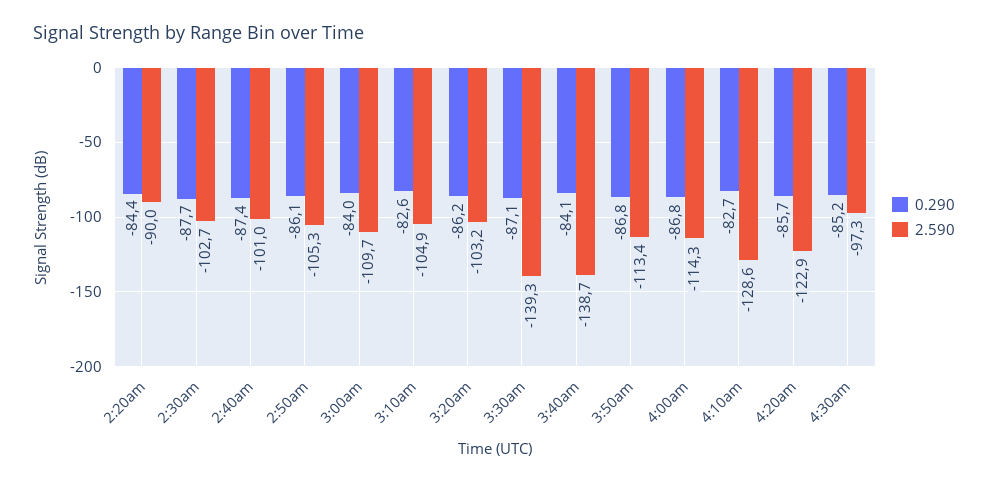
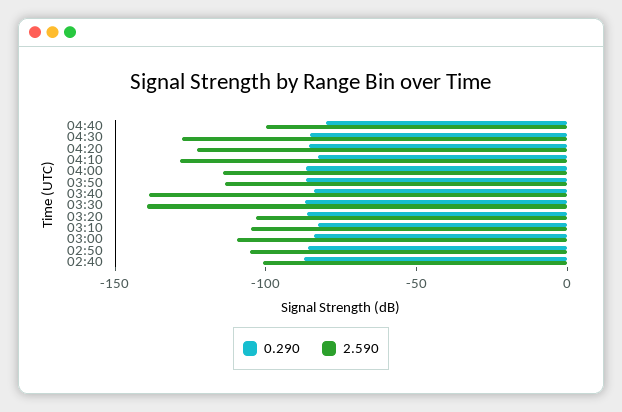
0.290, 2:20am: -84.4 -> none
2.590, 2:20am: -90 -> none
0.290, 2:30am: -87.7 -> none
2.590, 2:30am: -102.7 -> none
2.590, 4:30am: -97.3 -> -130
0.290, 04:40: none -> -80
2.590, 04:40: none -> -100

